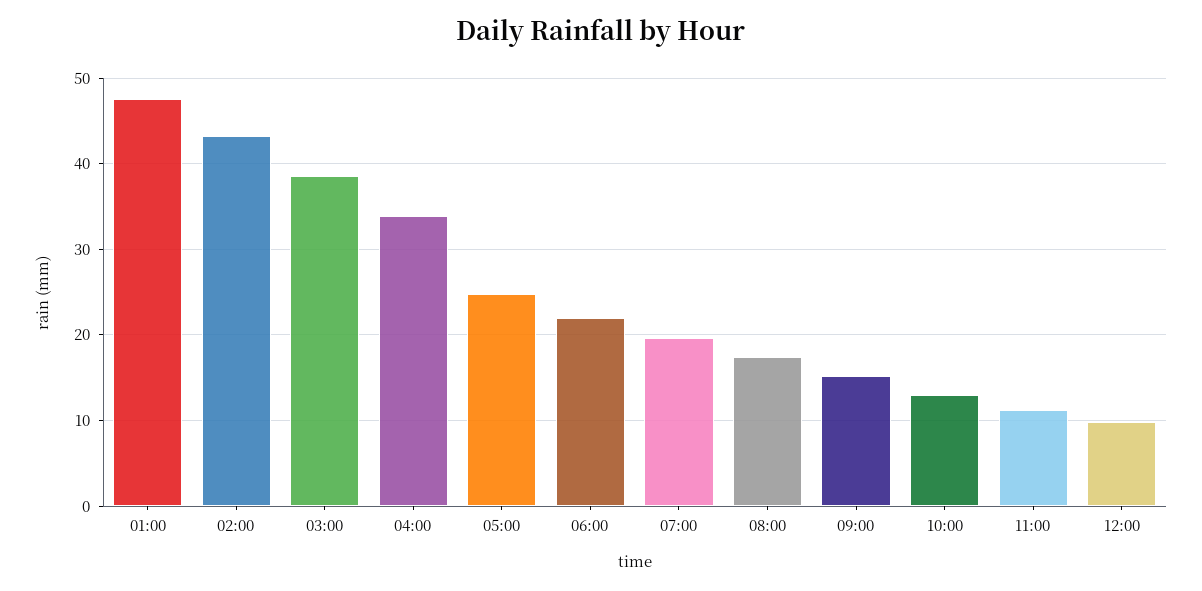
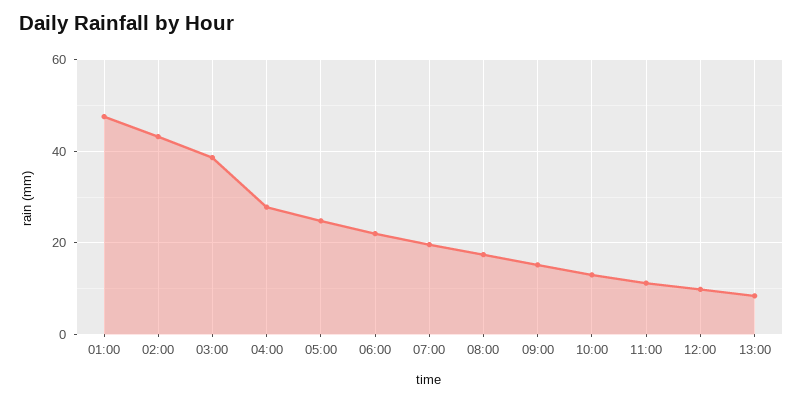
04:00: 34 -> 28
13:00: none -> 8

